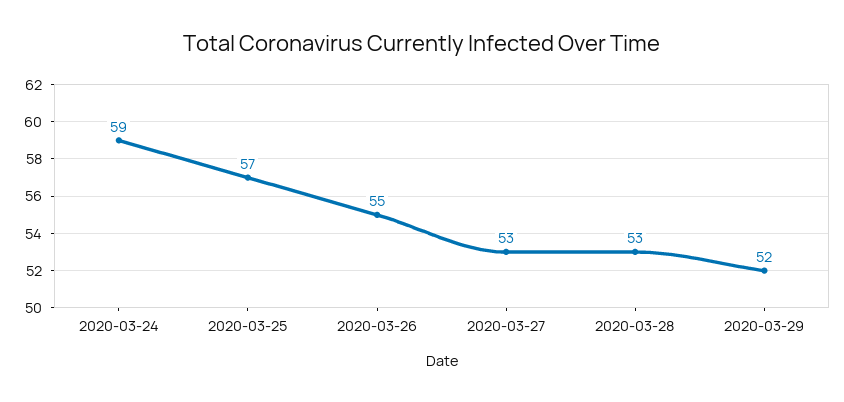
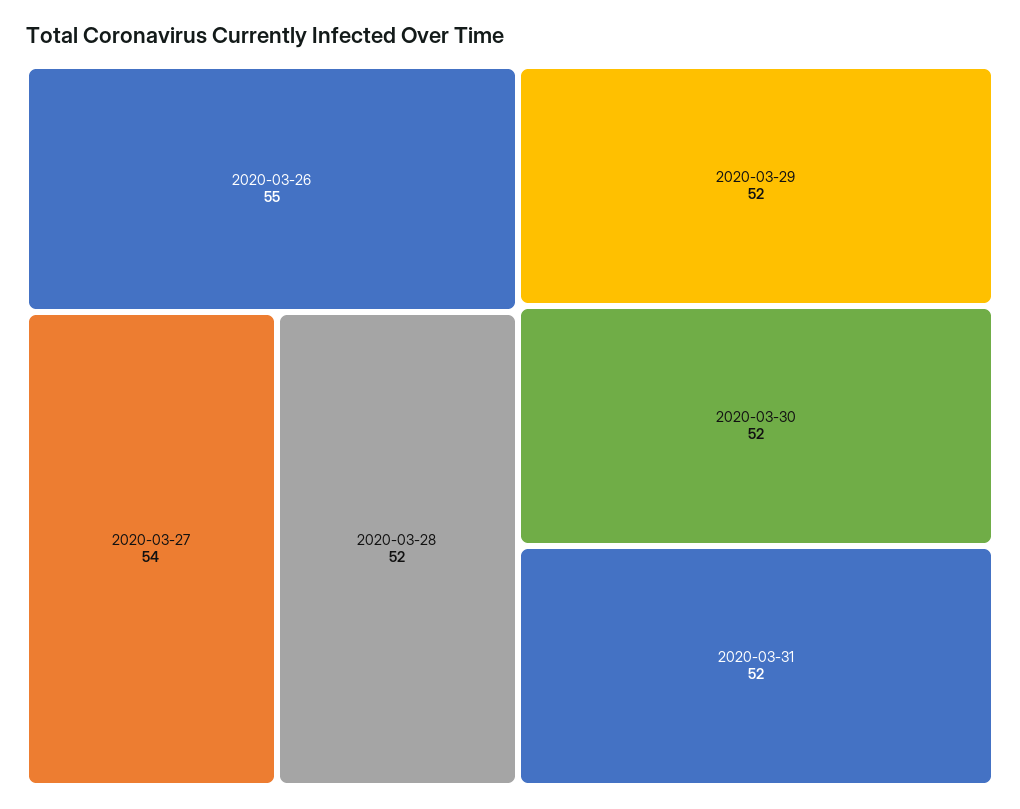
2020-03-24: 59 -> none
2020-03-25: 57 -> none
2020-03-27: 53 -> 54
2020-03-28: 53 -> 52
2020-03-30: none -> 52
2020-03-31: none -> 52

